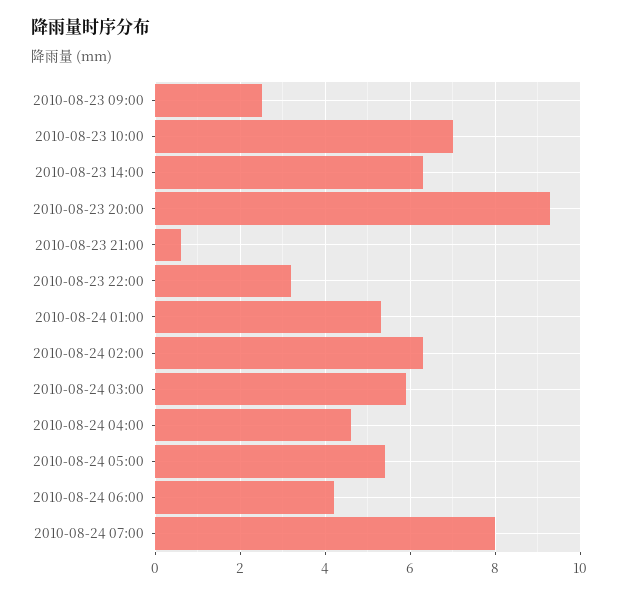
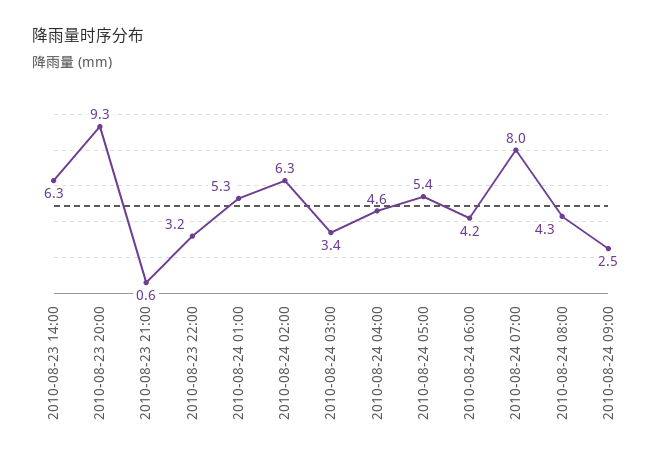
2010-08-23 09:00: 2.5 -> none
2010-08-23 10:00: 7 -> none
2010-08-24 03:00: 6 -> 3.4
2010-08-24 08:00: none -> 4.3
2010-08-24 09:00: none -> 2.5

